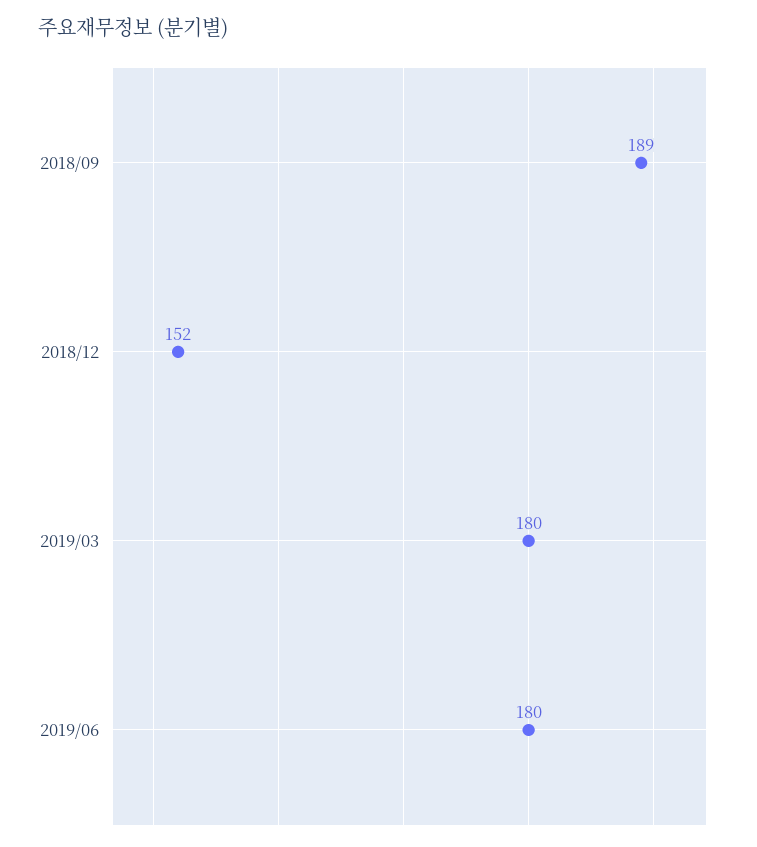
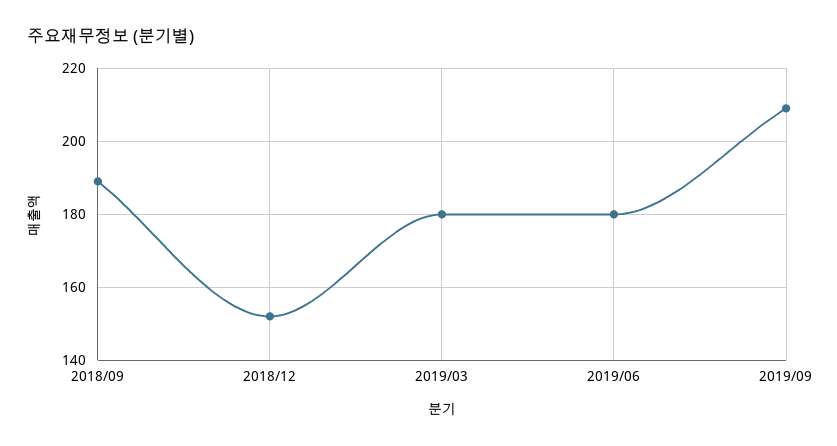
2019/09: none -> 210

